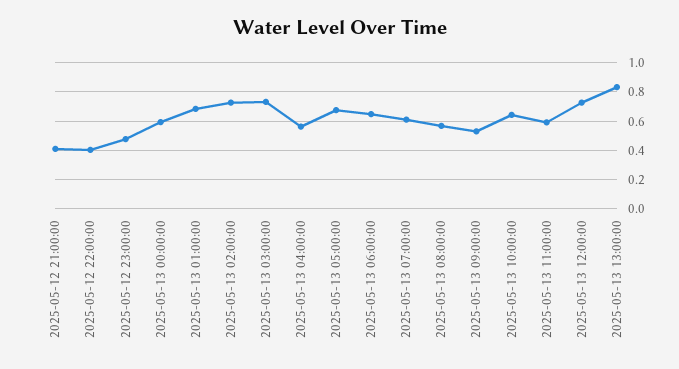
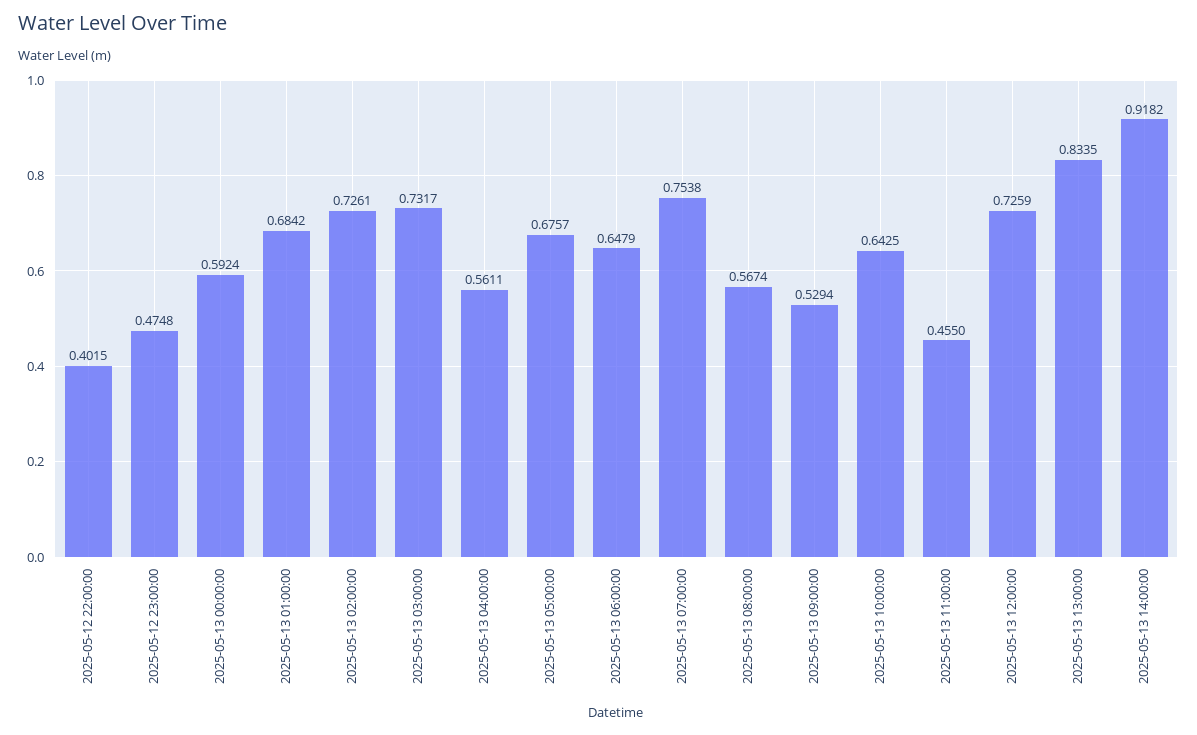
2025-05-12 21:00:00: 0.4 -> none
2025-05-13 07:00:00: 0.6 -> 0.7538
2025-05-13 11:00:00: 0.6 -> 0.455
2025-05-13 14:00:00: none -> 0.9182

